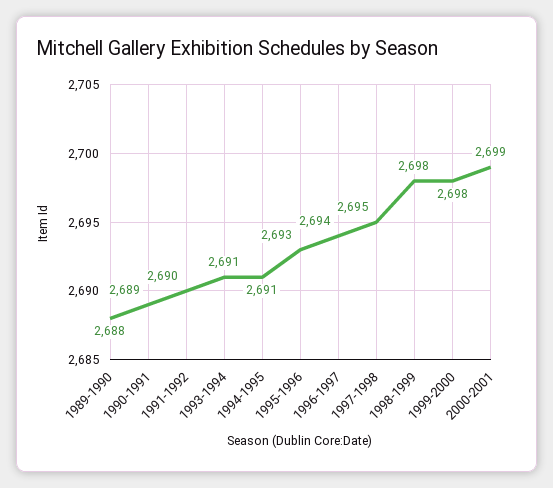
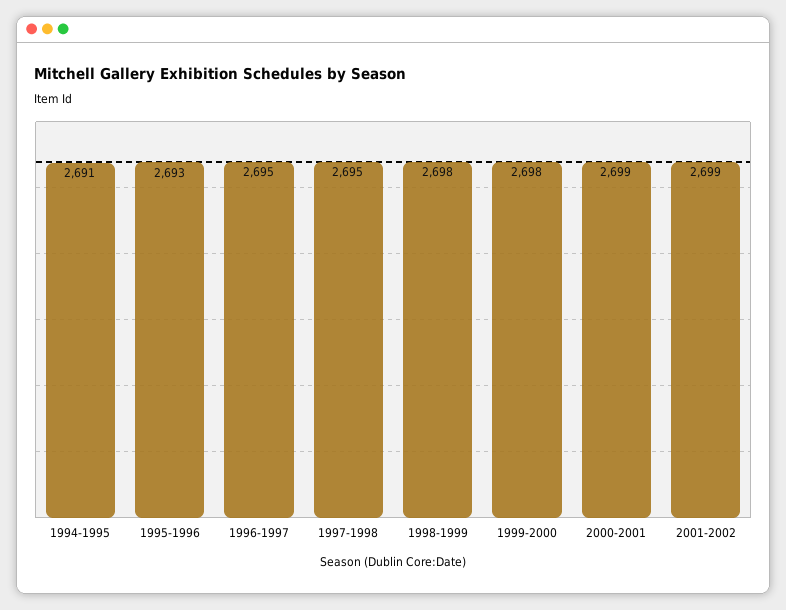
1989-1990: 2688 -> none
1990-1991: 2689 -> none
1991-1992: 2690 -> none
1993-1994: 2691 -> none
1996-1997: 2694 -> 2695
2001-2002: none -> 2699

